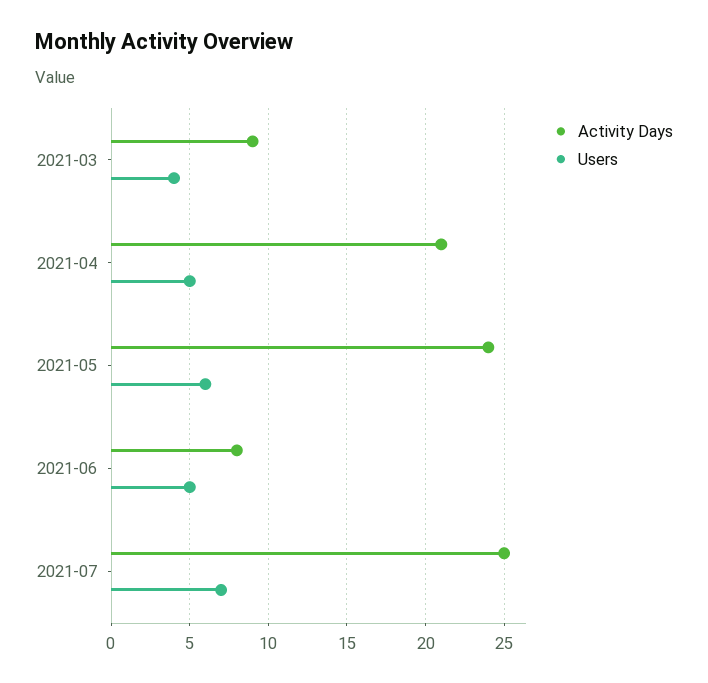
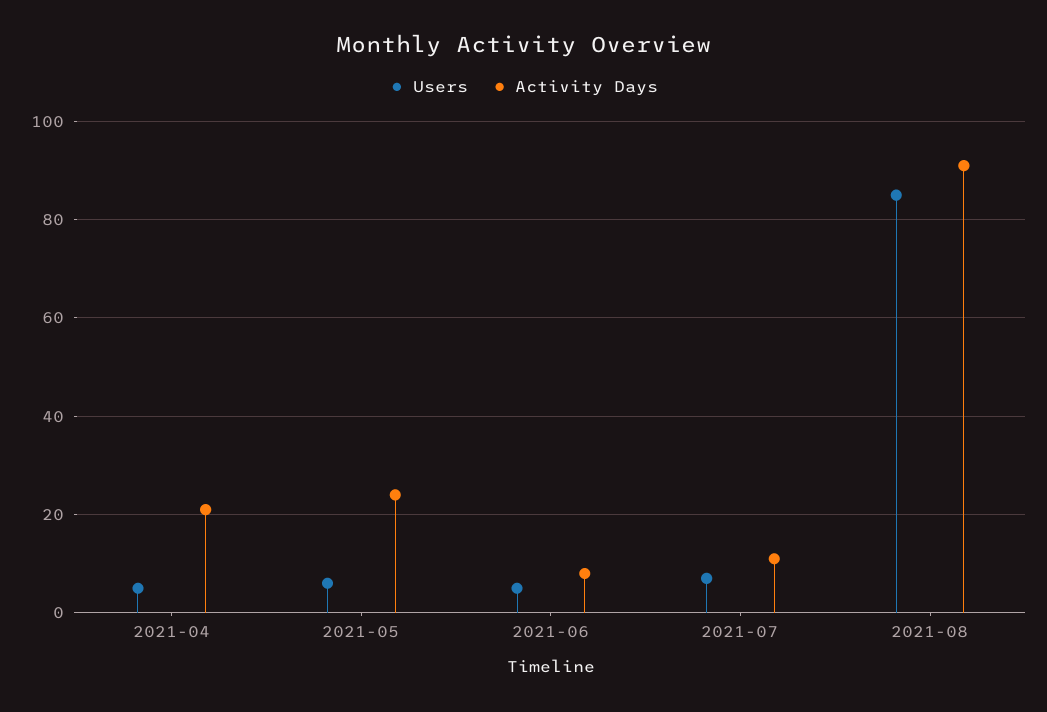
Activity Days, 2021-03: 9 -> none
Users, 2021-03: 4 -> none
Activity Days, 2021-07: 25 -> 10
Users, 2021-08: none -> 85
Activity Days, 2021-08: none -> 90

